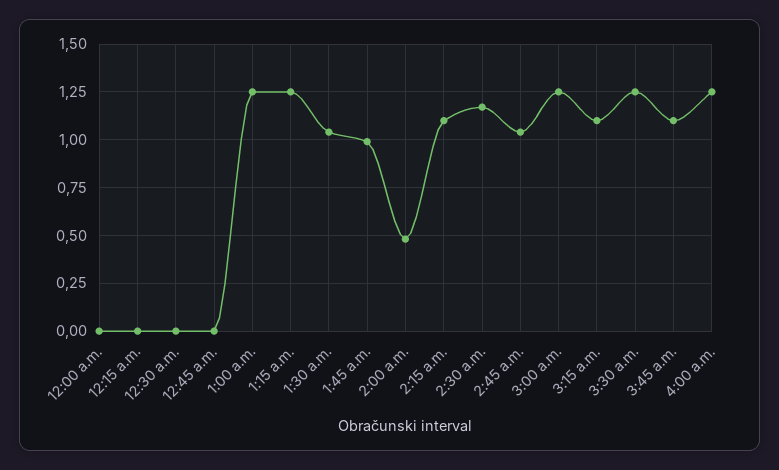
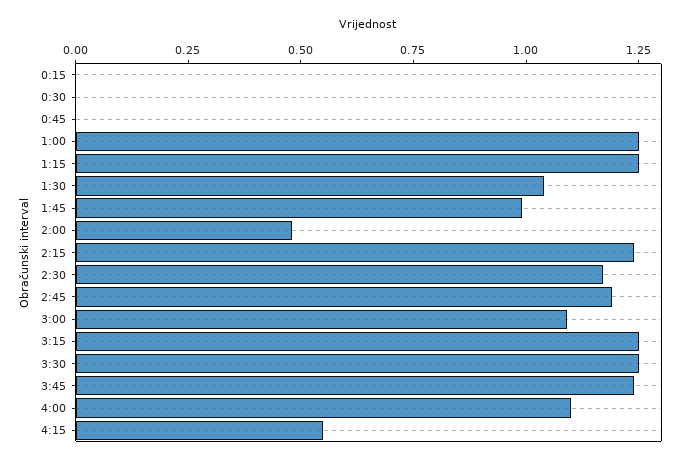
12:00 a.m.: 0 -> none
2:15 a.m.: 1.1 -> 1.25
2:45 a.m.: 1.05 -> 1.2
3:00 a.m.: 1.25 -> 1.1
3:15 a.m.: 1.1 -> 1.25
3:45 a.m.: 1.1 -> 1.25
4:00 a.m.: 1.25 -> 1.1
4:15: none -> 0.55

